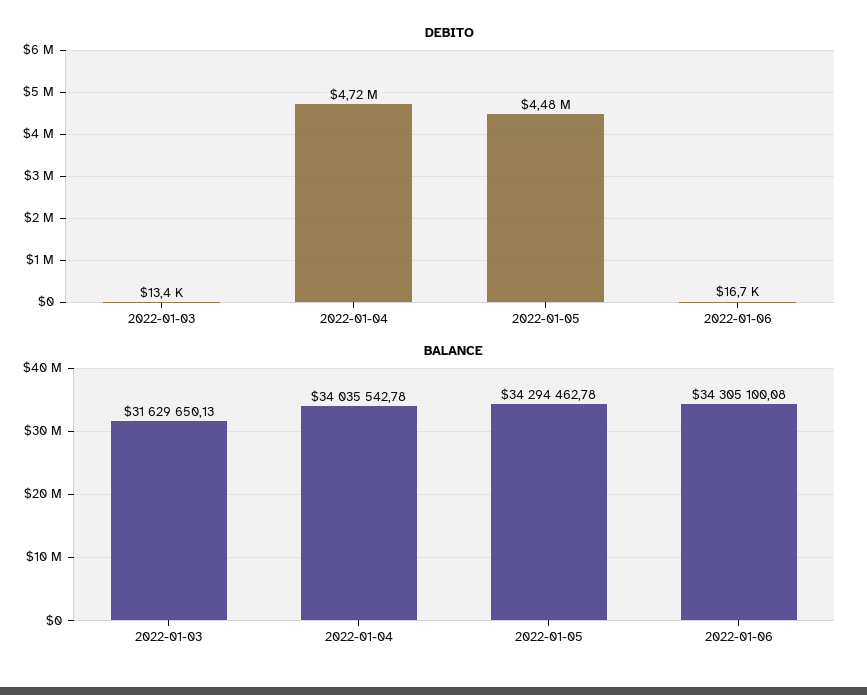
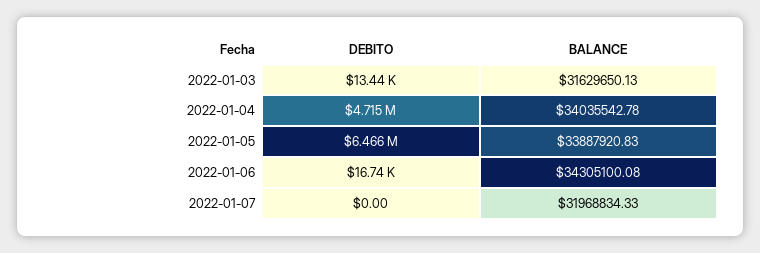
DEBITO, 2022-01-05: 4480000 -> 6466000
BALANCE, 2022-01-05: 34294462.78 -> 33887920.83
DEBITO, 2022-01-07: none -> 0
BALANCE, 2022-01-07: none -> 31968834.33

